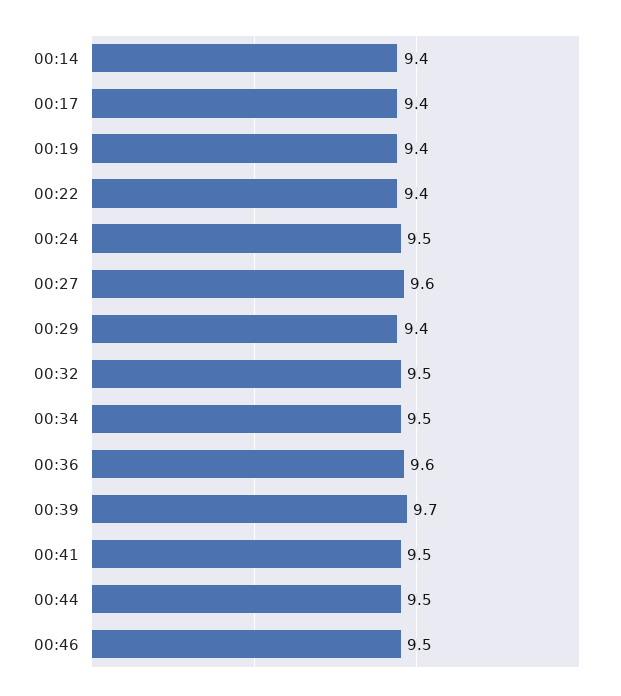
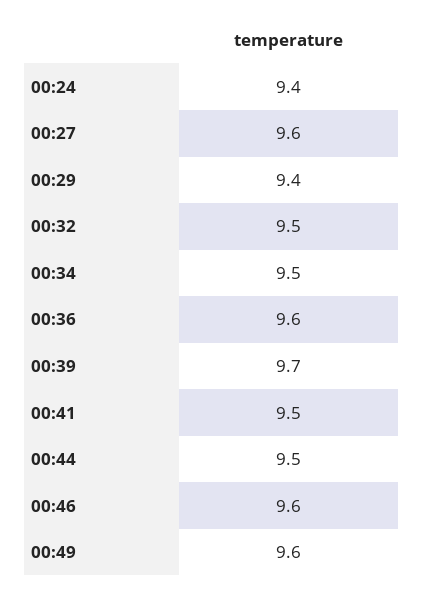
00:14: 9.4 -> none
00:17: 9.4 -> none
00:19: 9.4 -> none
00:22: 9.4 -> none
00:24: 9.5 -> 9.4
00:46: 9.5 -> 9.6
00:49: none -> 9.6

